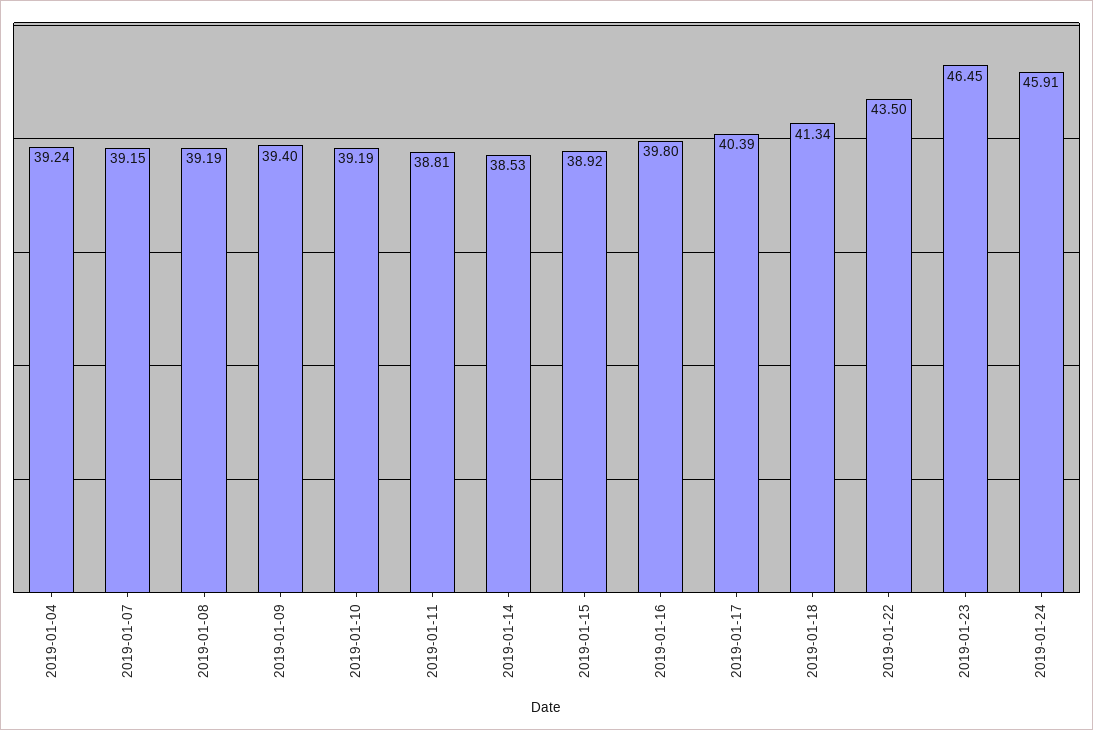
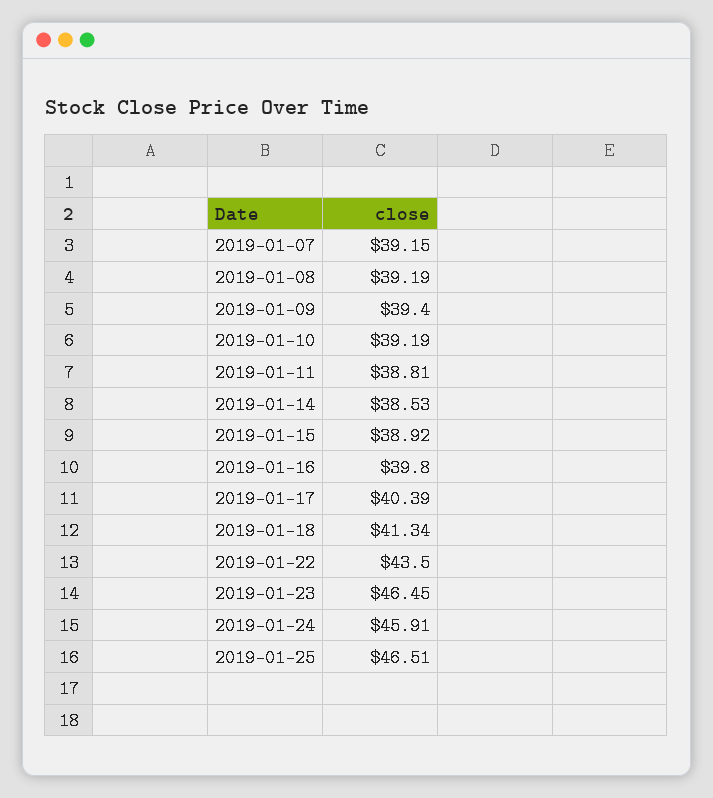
2019-01-04: 39.24 -> none
2019-01-25: none -> 46.51

